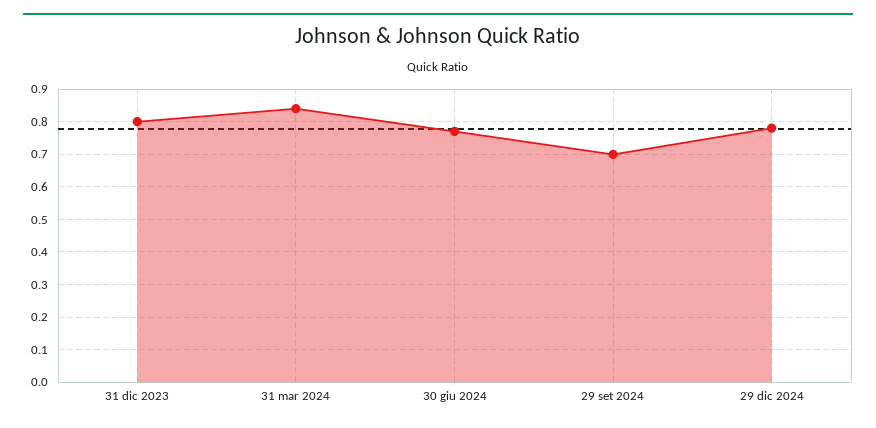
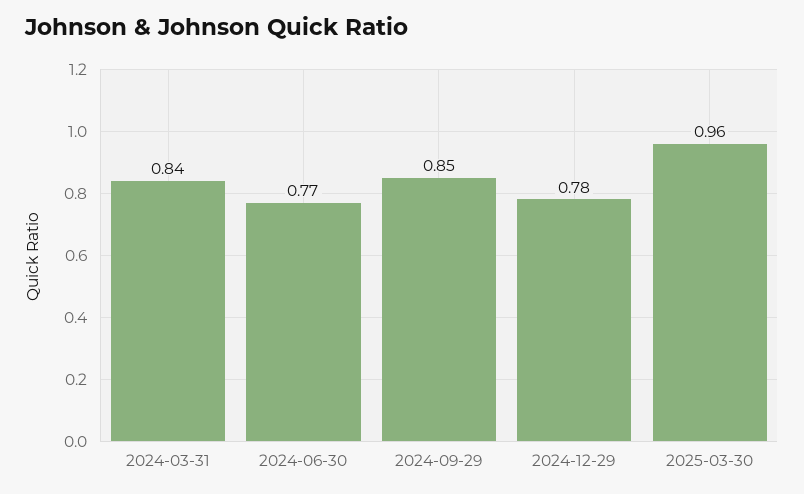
31 dic 2023: 0.8 -> none
29 set 2024: 0.7 -> 0.85
2025-03-30: none -> 0.96

